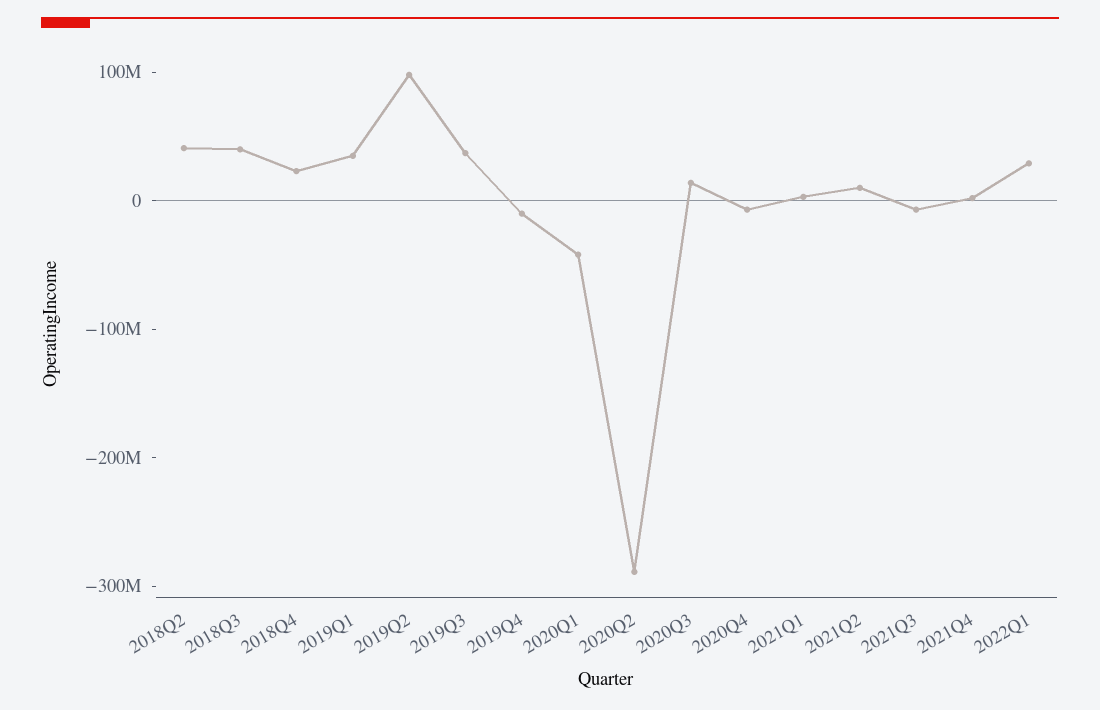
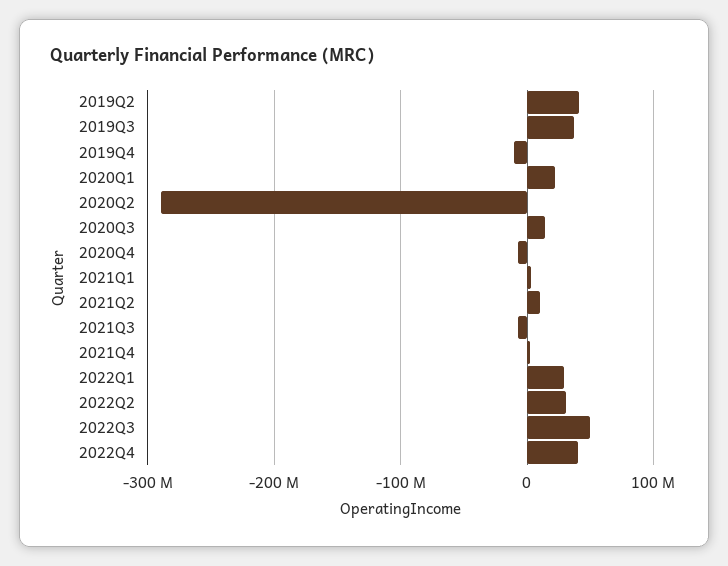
2018Q2: 40000000 -> none
2018Q3: 40000000 -> none
2018Q4: 20000000 -> none
2019Q1: 40000000 -> none
2019Q2: 100000000 -> 40000000
2020Q1: -40000000 -> 20000000
2022Q2: none -> 30000000
2022Q3: none -> 50000000
2022Q4: none -> 40000000

